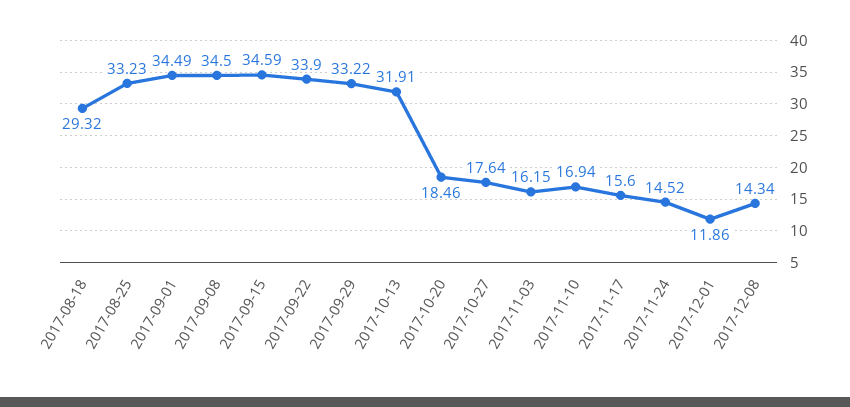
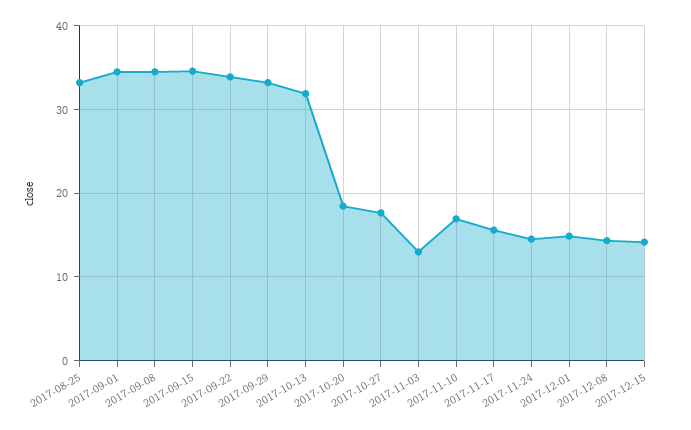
2017-08-18: 29.32 -> none
2017-11-03: 16.15 -> 13
2017-12-01: 11.86 -> 15
2017-12-15: none -> 14

